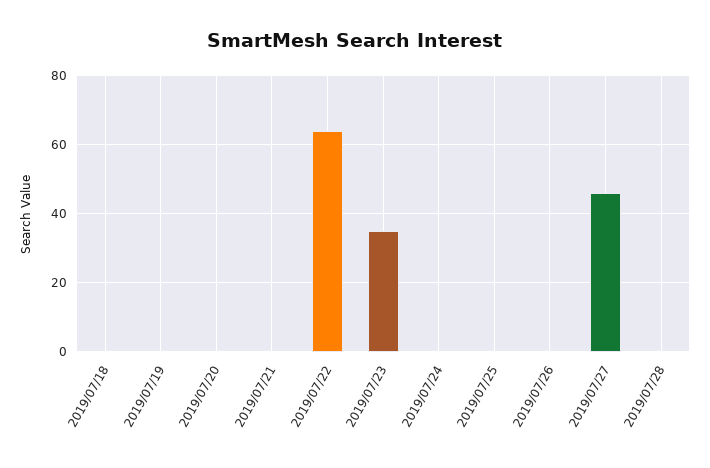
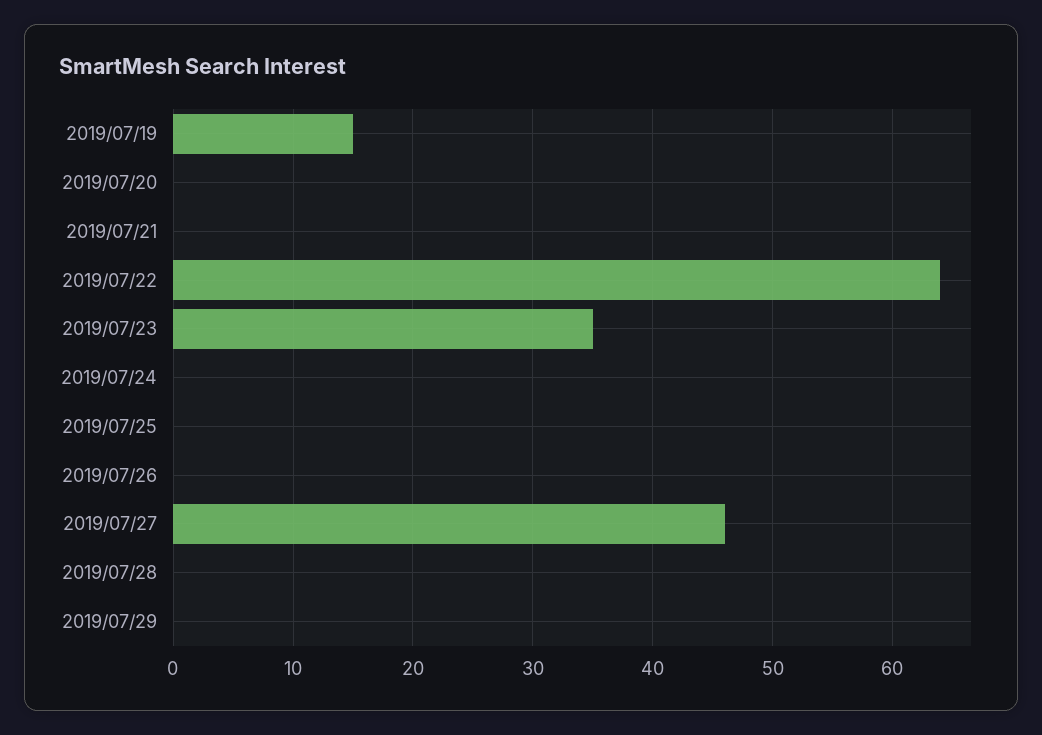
2019/07/18: 0 -> none
2019/07/19: 0 -> 15
2019/07/29: none -> 0

